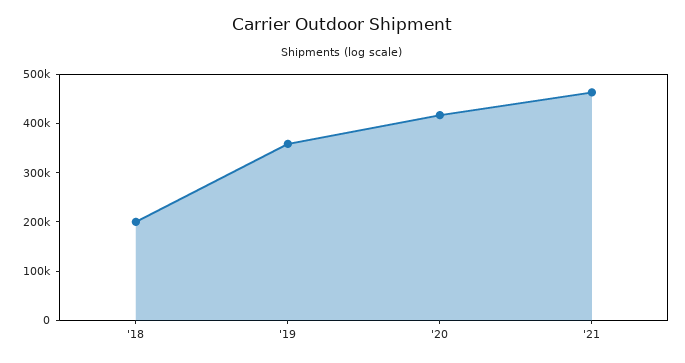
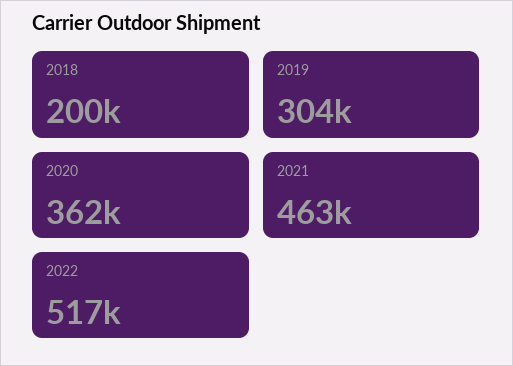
'19: 360000 -> 304000
'20: 420000 -> 362000
2022: none -> 517000

